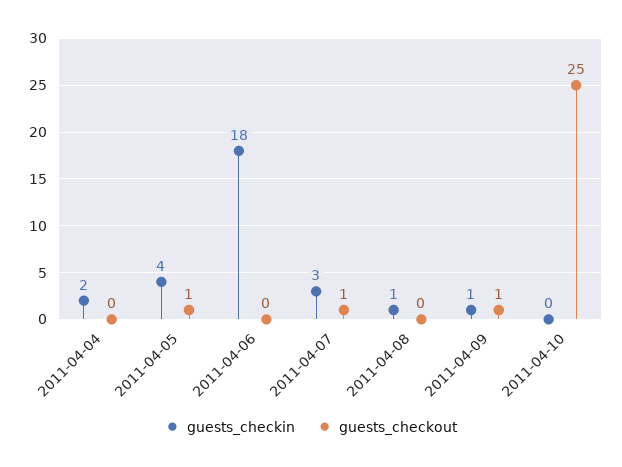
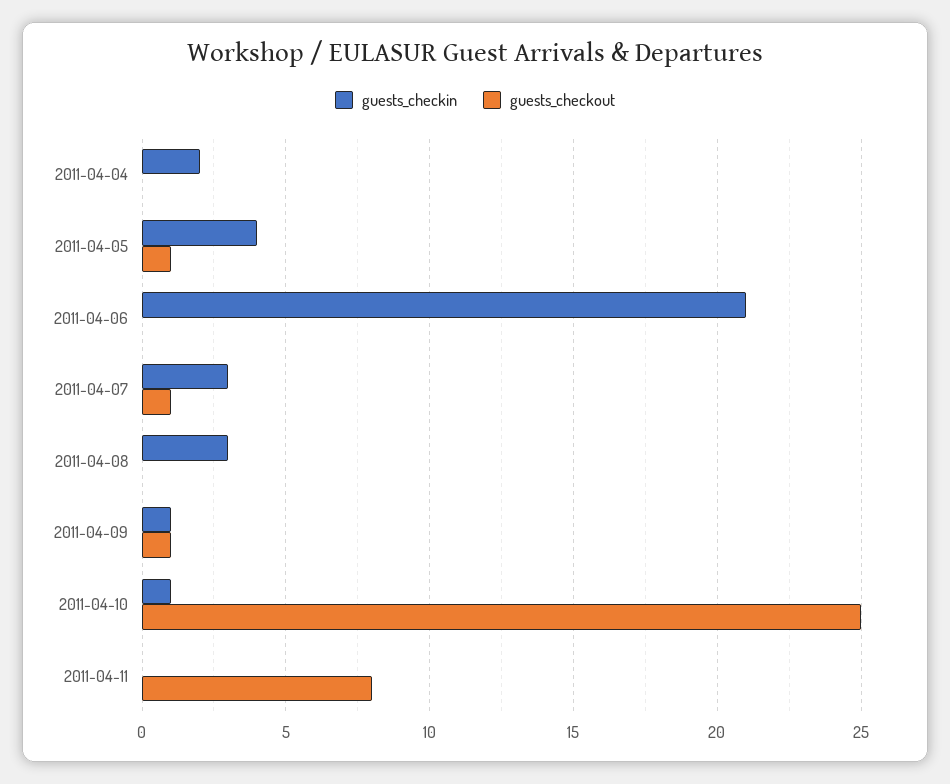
guests_checkin, 2011-04-06: 18 -> 21
guests_checkin, 2011-04-08: 1 -> 3
guests_checkin, 2011-04-10: 0 -> 1
guests_checkin, 2011-04-11: none -> 0
guests_checkout, 2011-04-11: none -> 8

